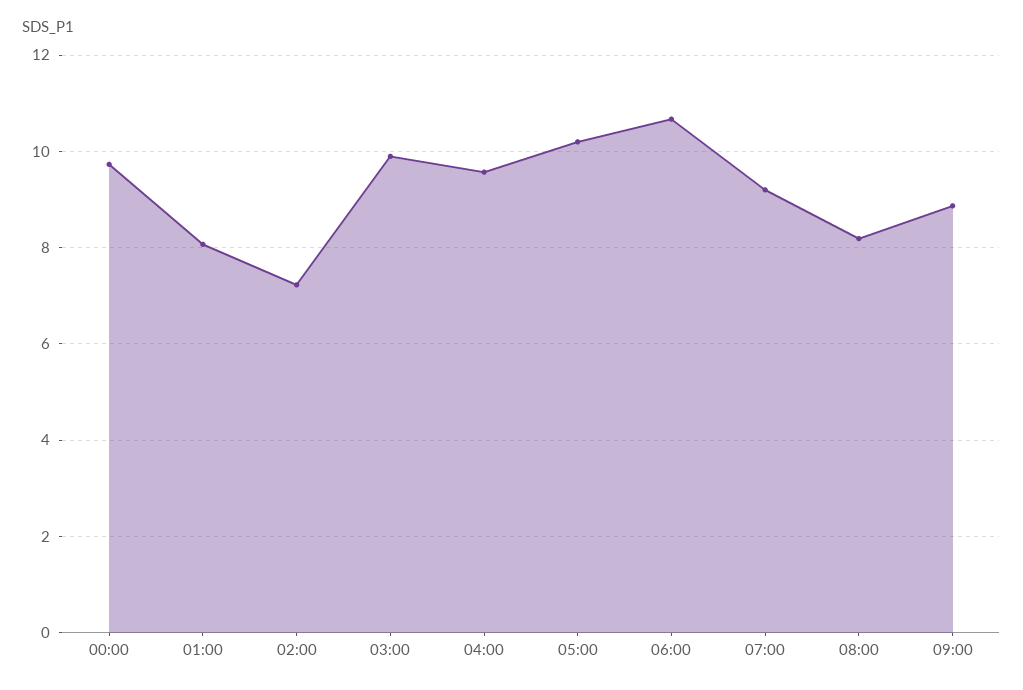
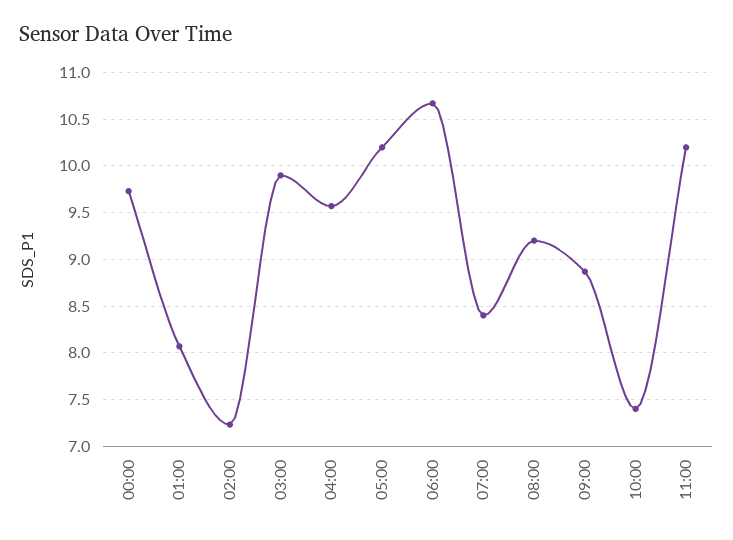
07:00: 9.2 -> 8.4
08:00: 8.2 -> 9.2
10:00: none -> 7.4
11:00: none -> 10.2

